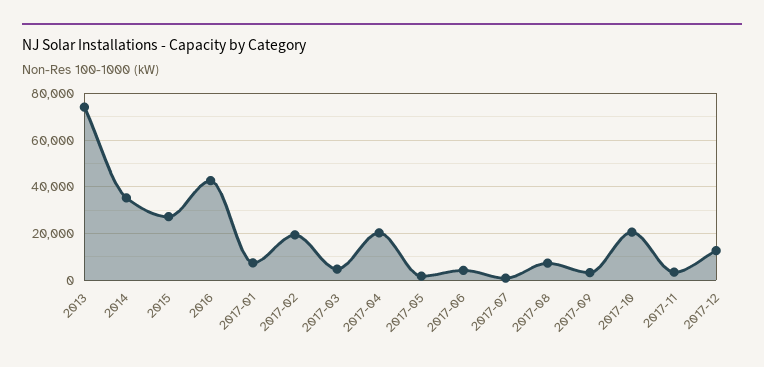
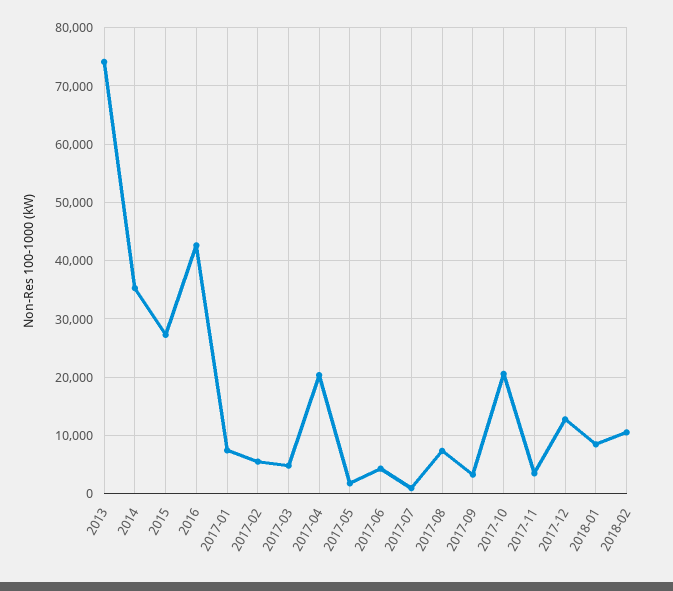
2017-02: 20000 -> 6000
2018-01: none -> 8000
2018-02: none -> 10000

